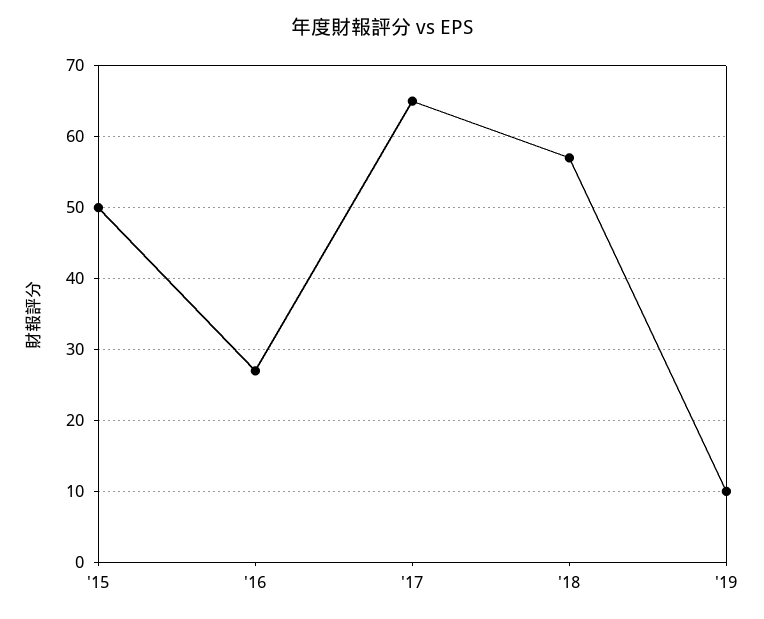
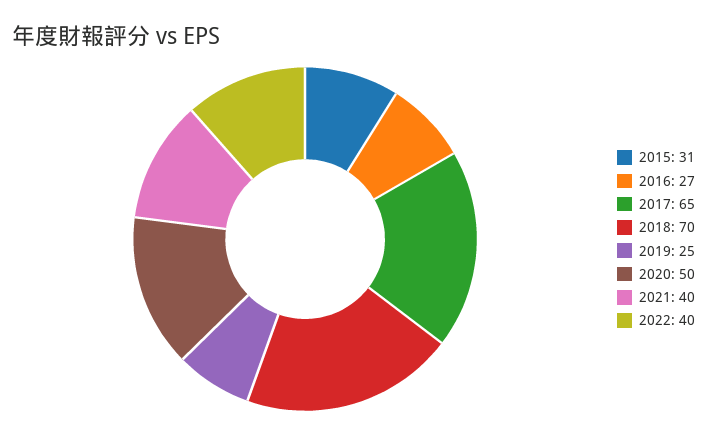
'15: 50 -> 31
'18: 57 -> 70
'19: 10 -> 25
2020: none -> 50
2021: none -> 40
2022: none -> 40

